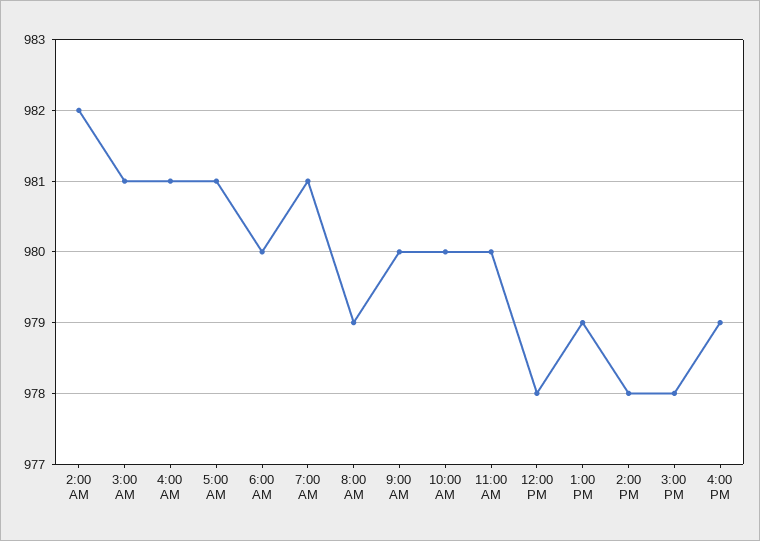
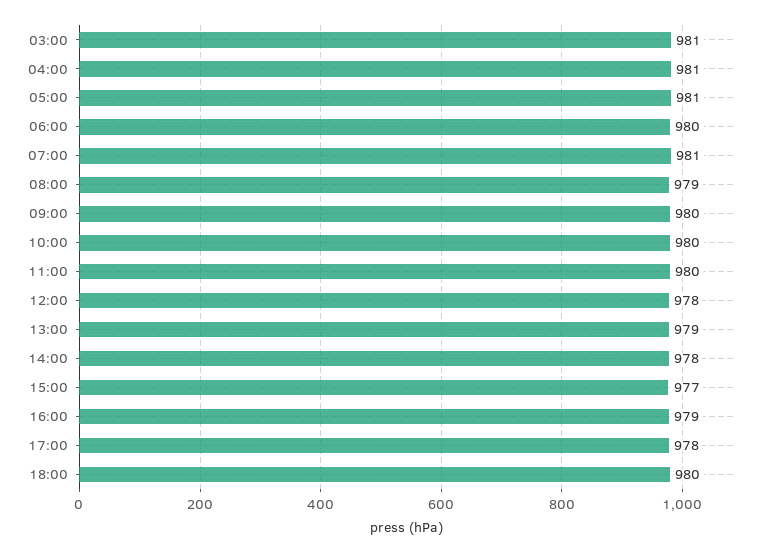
2:00 AM: 982 -> none
3:00 PM: 978 -> 977
17:00: none -> 978
18:00: none -> 980

